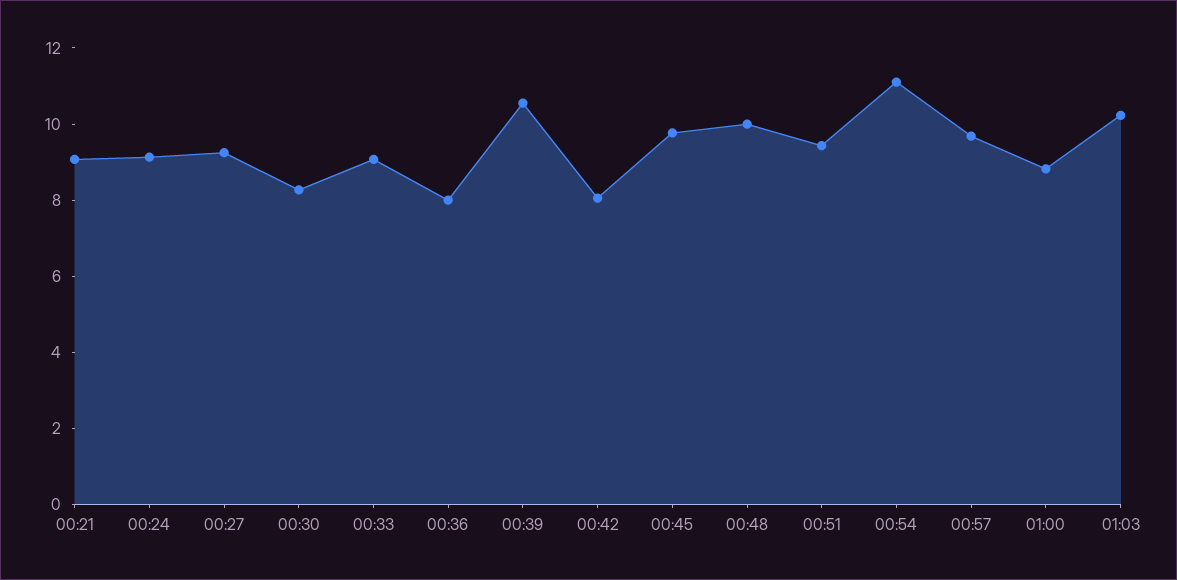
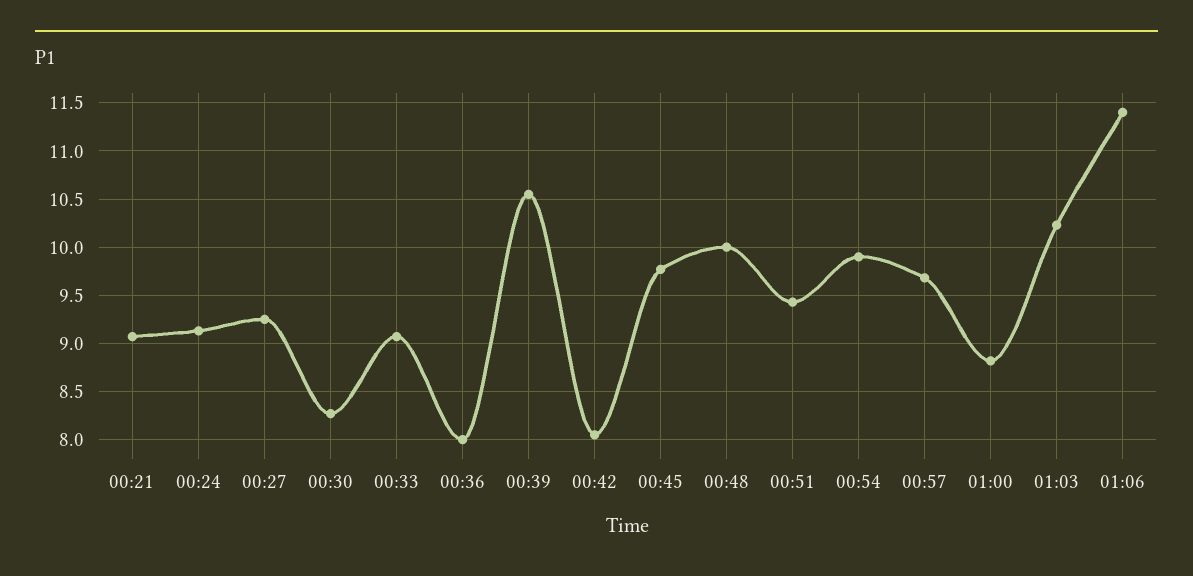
00:54: 11 -> 9.9
01:06: none -> 11.4

